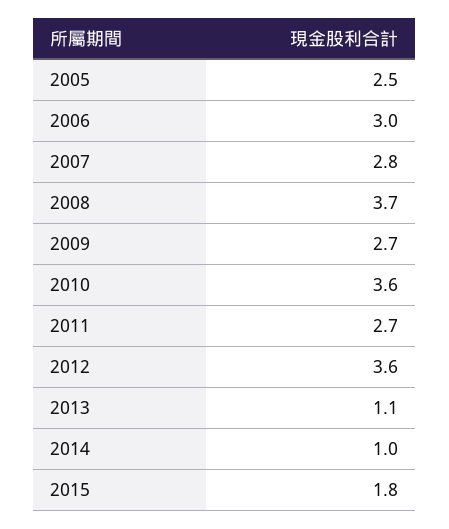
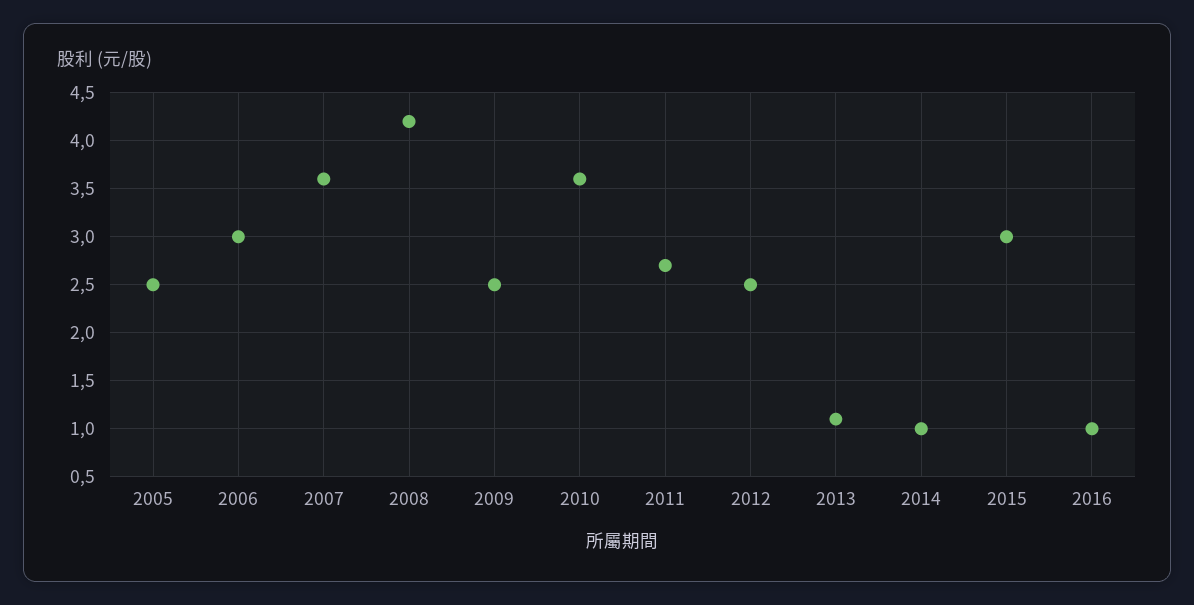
2007: 2.8 -> 3.6
2008: 3.7 -> 4.2
2009: 2.7 -> 2.5
2012: 3.6 -> 2.5
2015: 1.8 -> 3
2016: none -> 1

